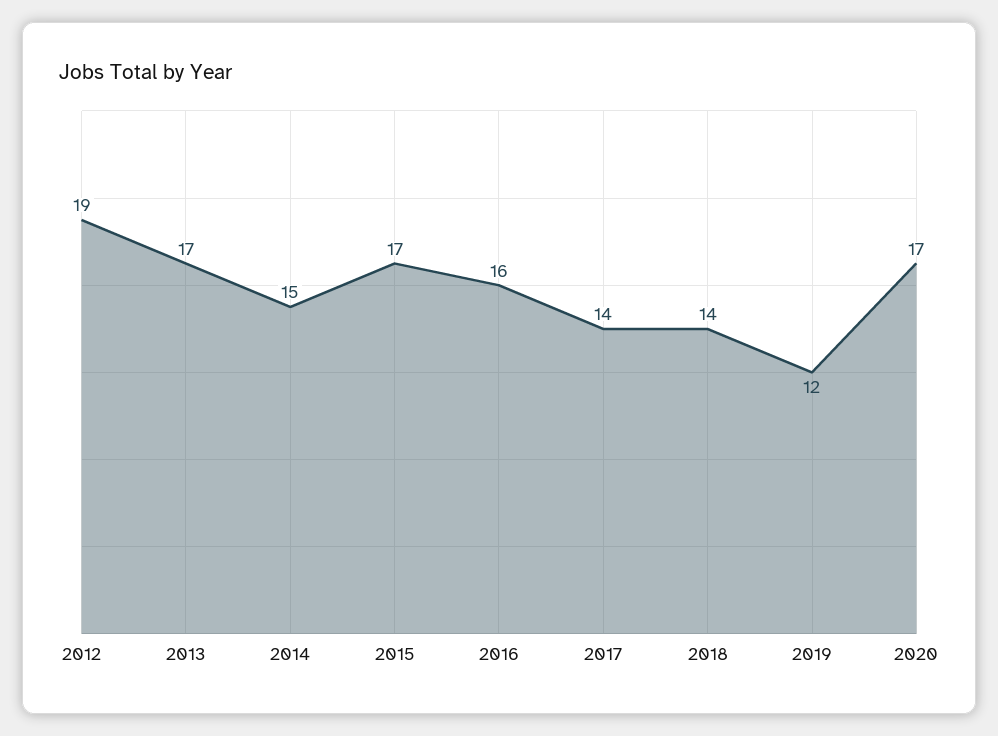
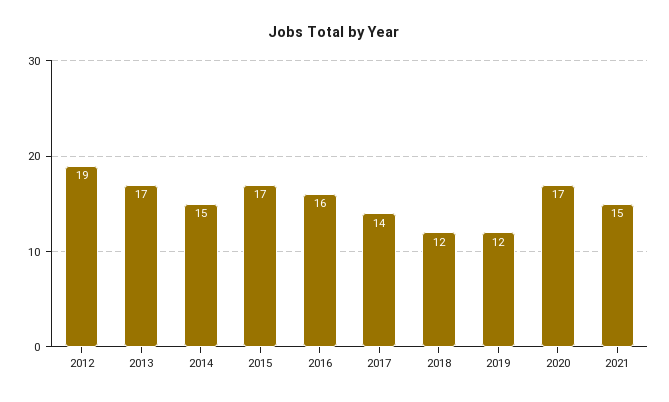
2018: 14 -> 12
2021: none -> 15

